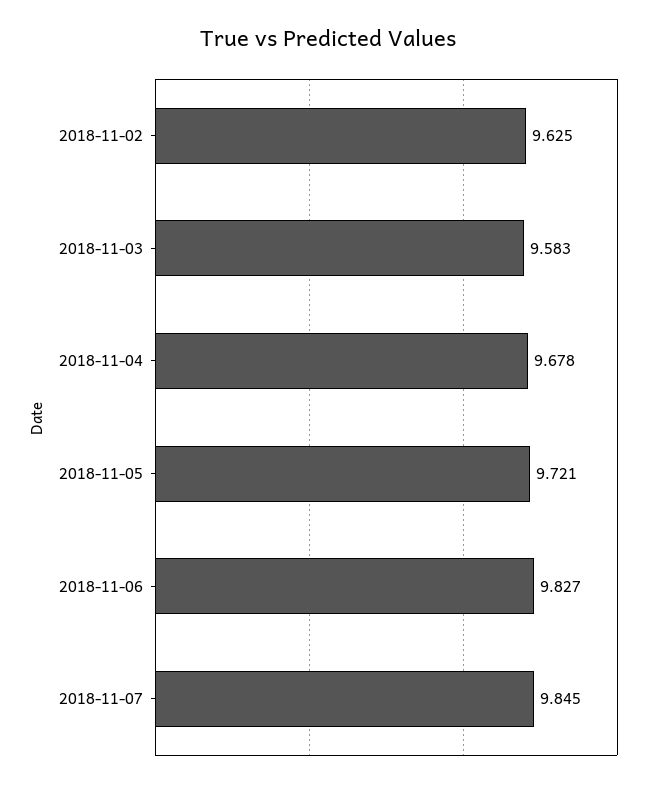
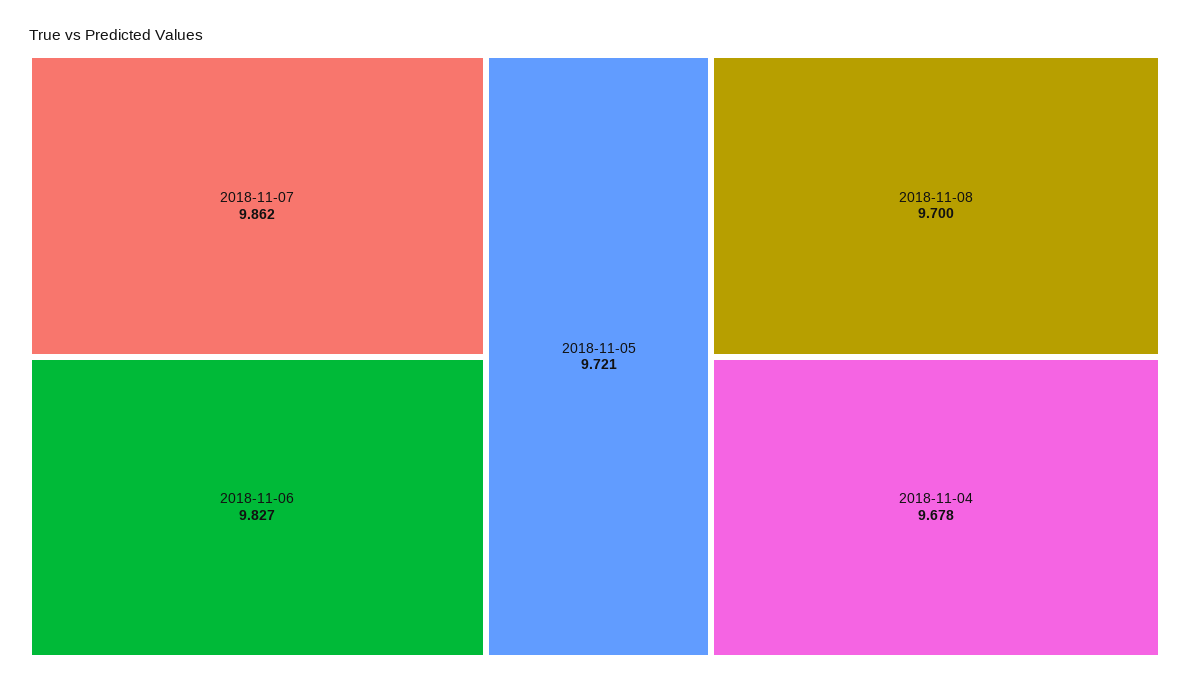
2018-11-02: 9.625 -> none
2018-11-03: 9.583 -> none
2018-11-07: 9.845 -> 9.862
2018-11-08: none -> 9.7

